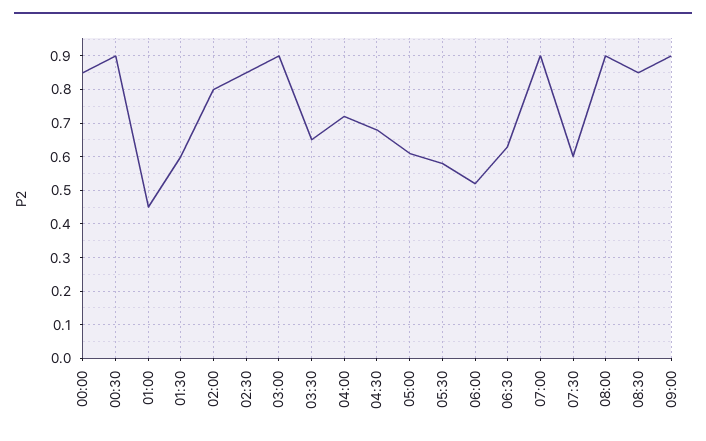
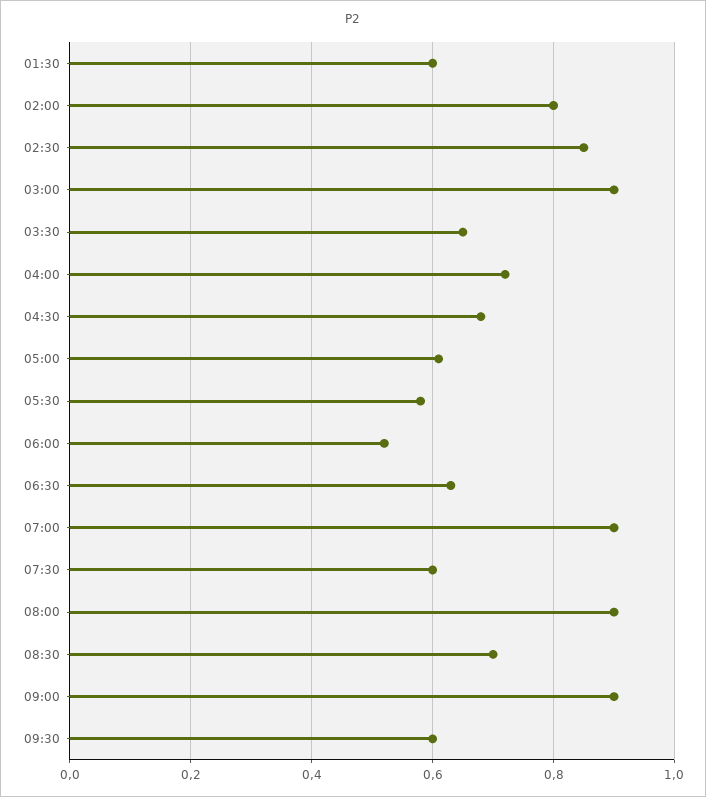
00:00: 0.85 -> none
00:30: 0.9 -> none
01:00: 0.45 -> none
08:30: 0.85 -> 0.7
09:30: none -> 0.6

